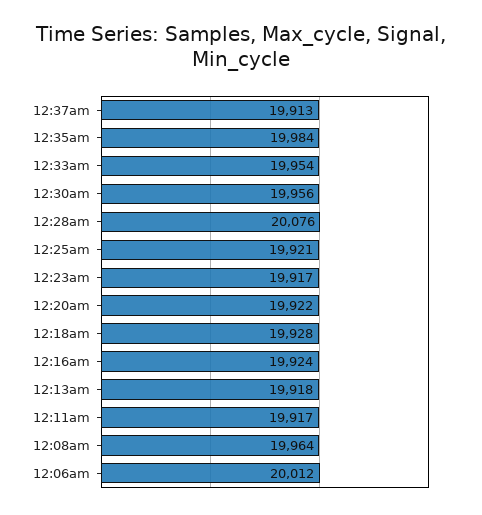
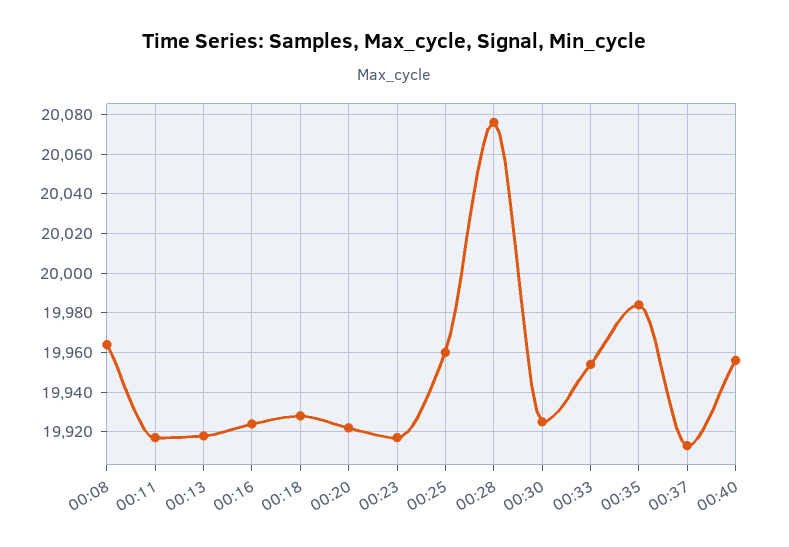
12:30am: 19956 -> 19925
12:25am: 19921 -> 19960
12:06am: 20012 -> none
00:40: none -> 19955

